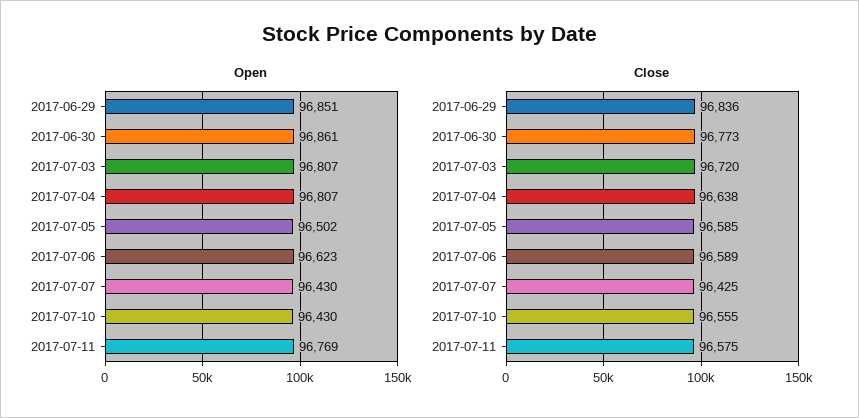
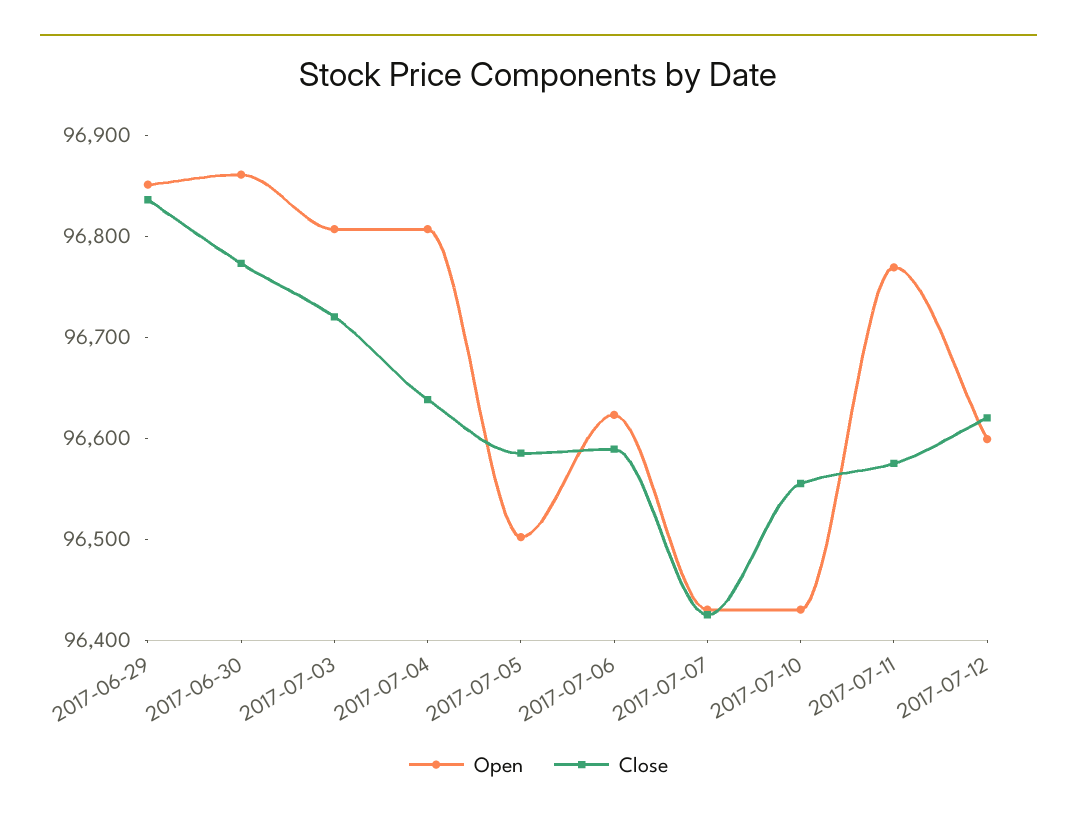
Open, 2017-07-12: none -> 96600
Close, 2017-07-12: none -> 96620

